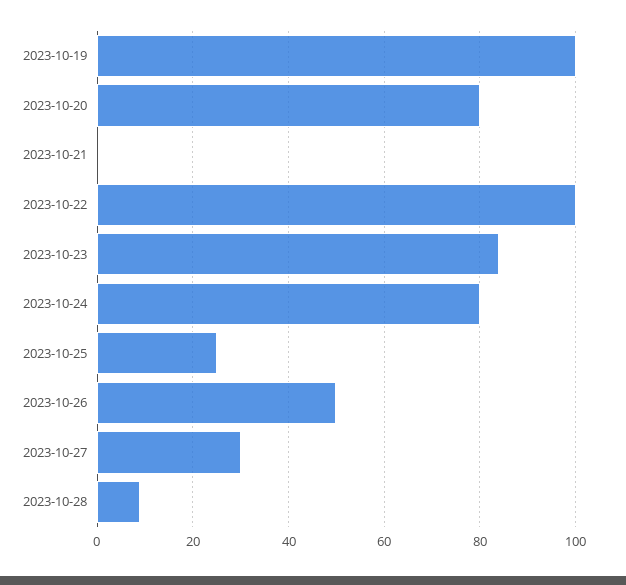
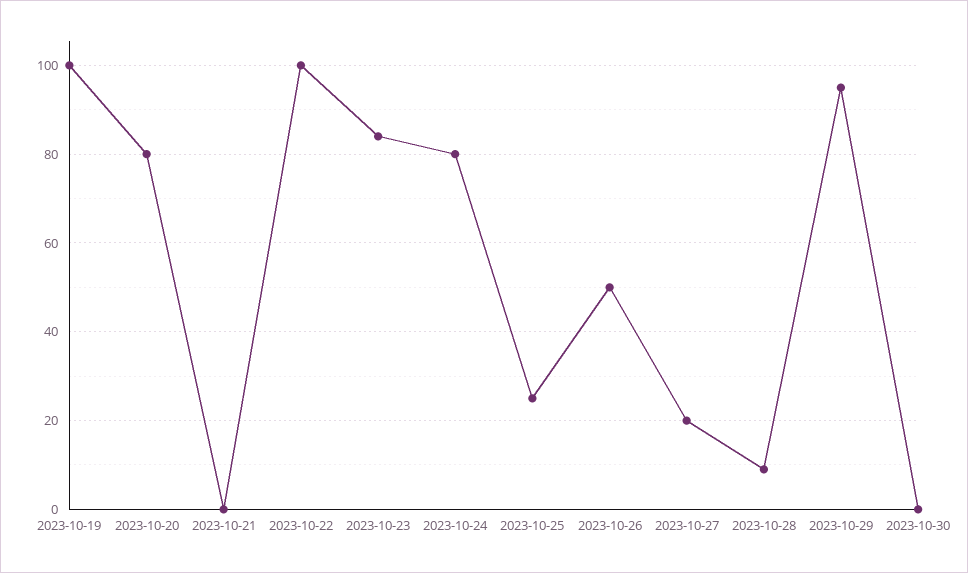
2023-10-27: 30 -> 20
2023-10-29: none -> 95
2023-10-30: none -> 0

